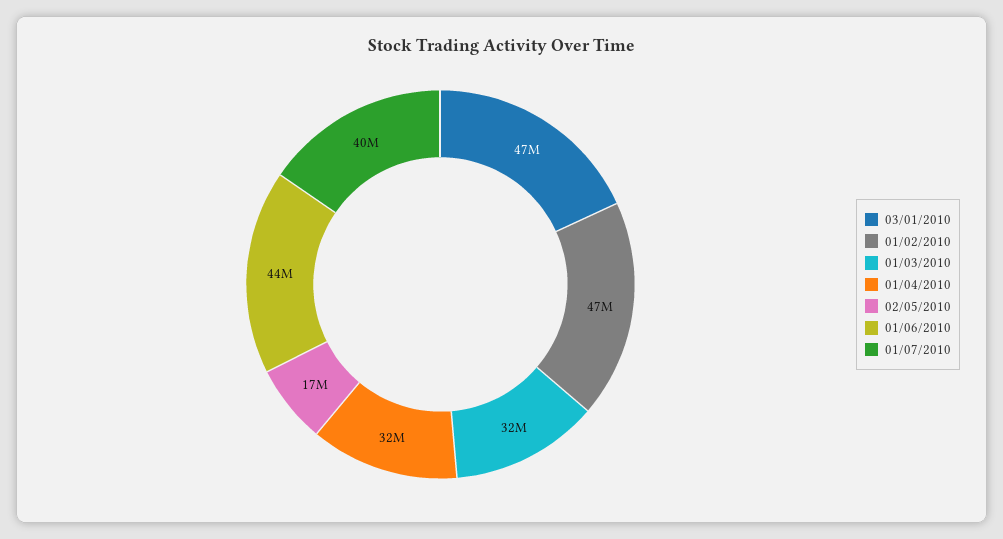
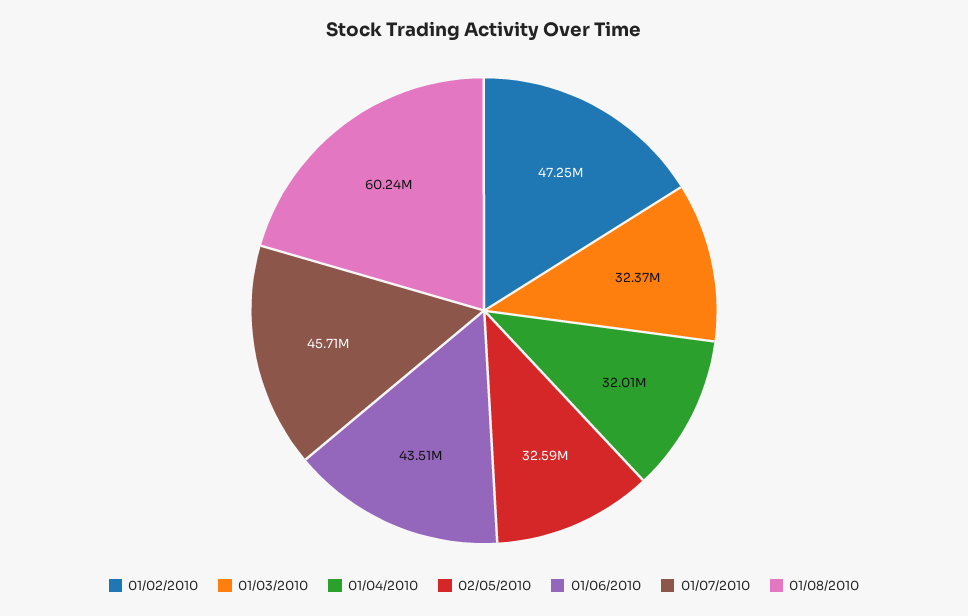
03/01/2010: 47000000 -> none
02/05/2010: 17000000 -> 32590000
01/07/2010: 40000000 -> 45710000
01/08/2010: none -> 60240000

